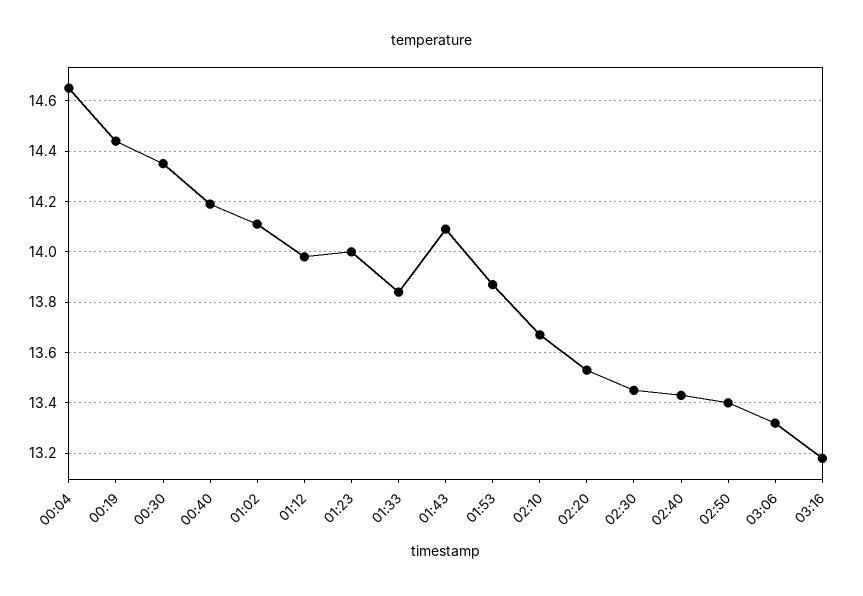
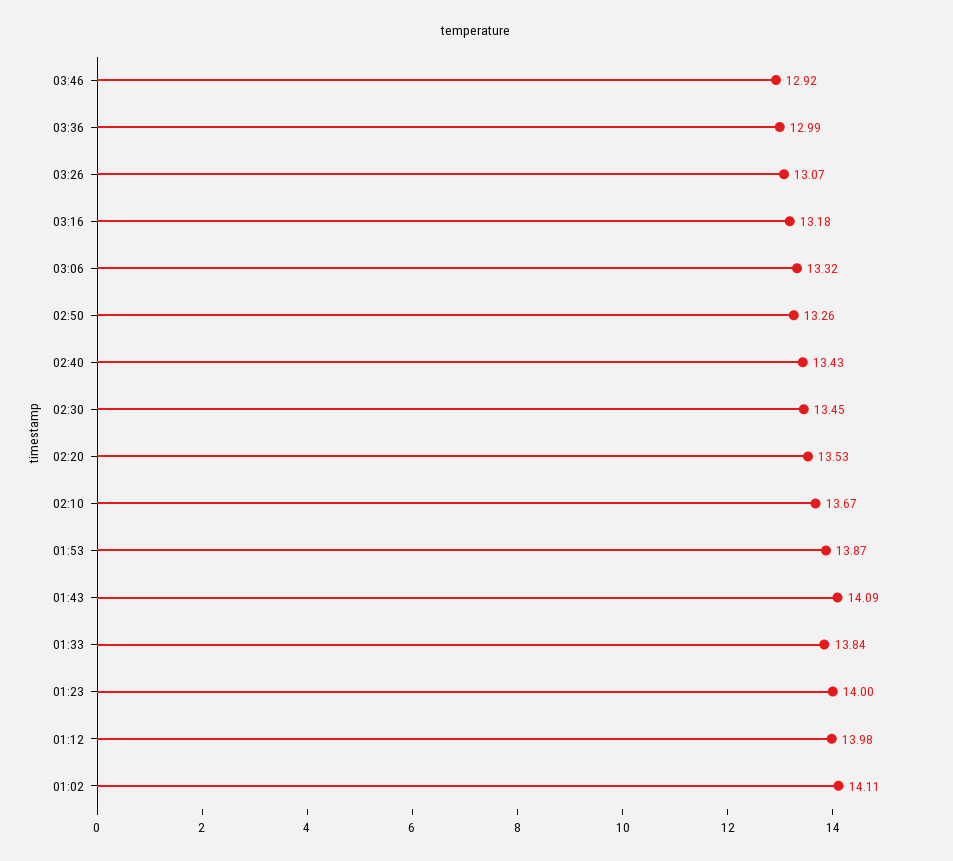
00:04: 14.65 -> none
00:19: 14.45 -> none
00:30: 14.35 -> none
00:40: 14.2 -> none
02:50: 13.4 -> 13.26
03:46: none -> 12.92
03:36: none -> 12.99
03:26: none -> 13.07

